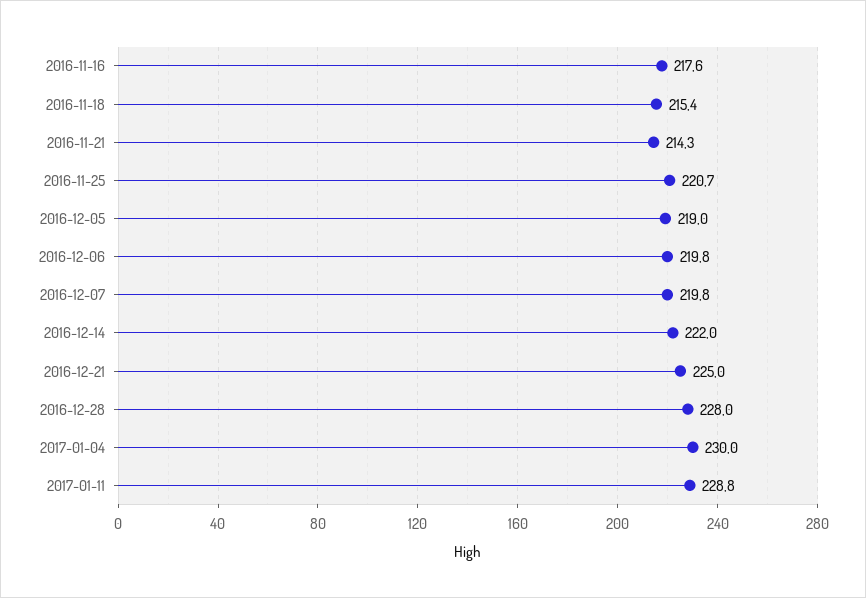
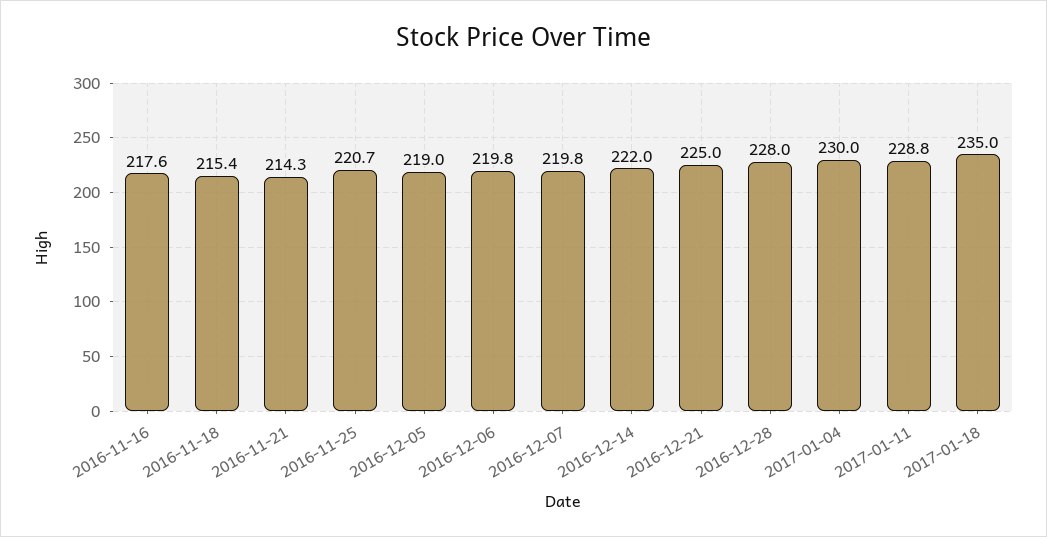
2017-01-18: none -> 235

